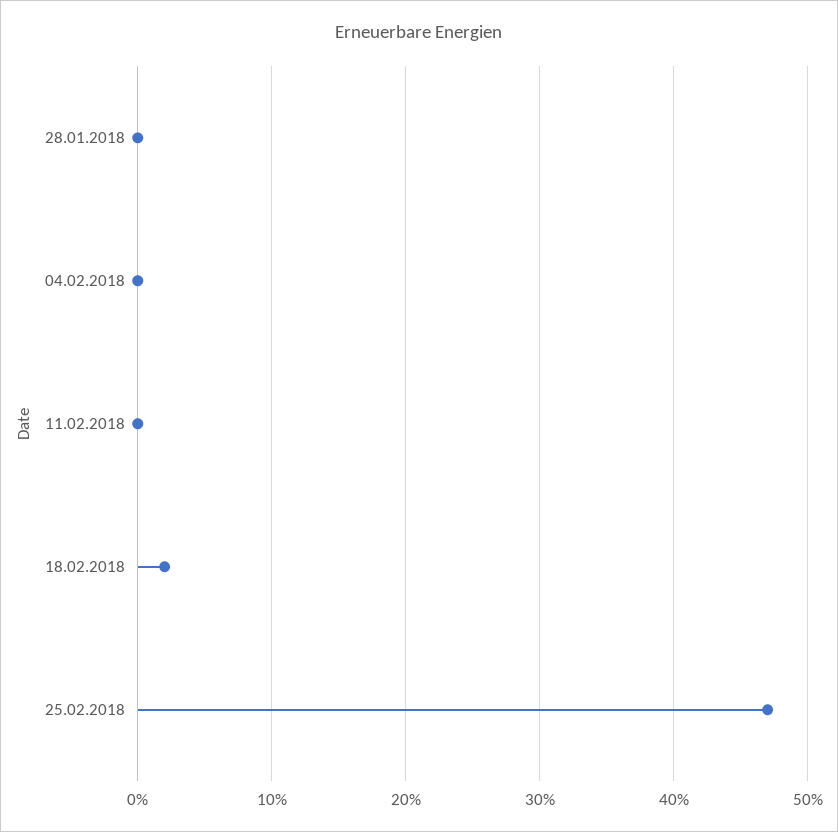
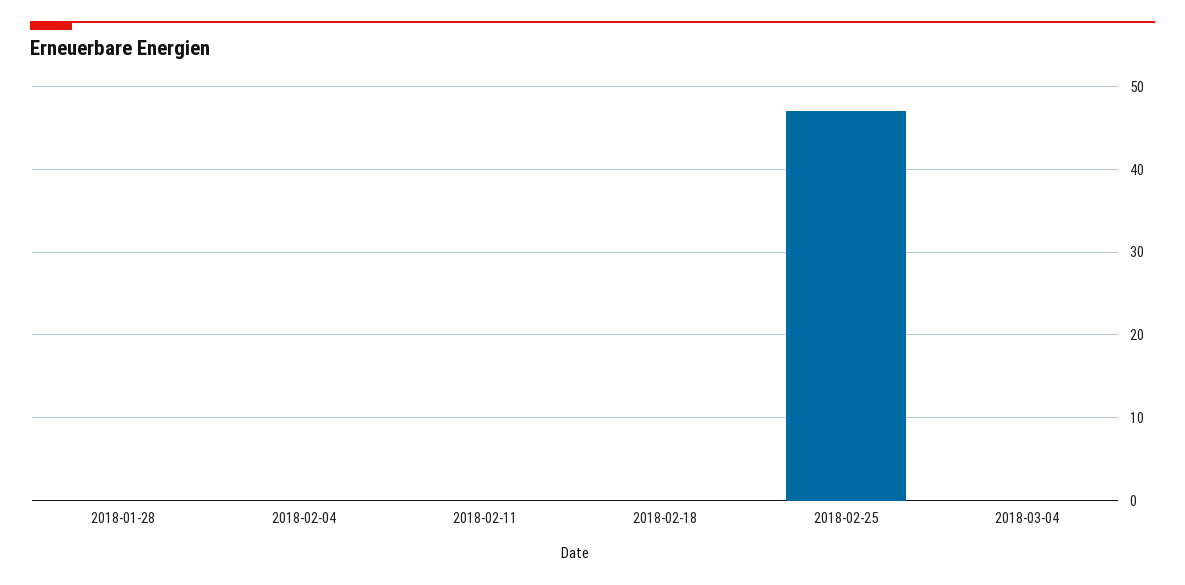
18.02.2018: 2 -> 0
2018-03-04: none -> 0

